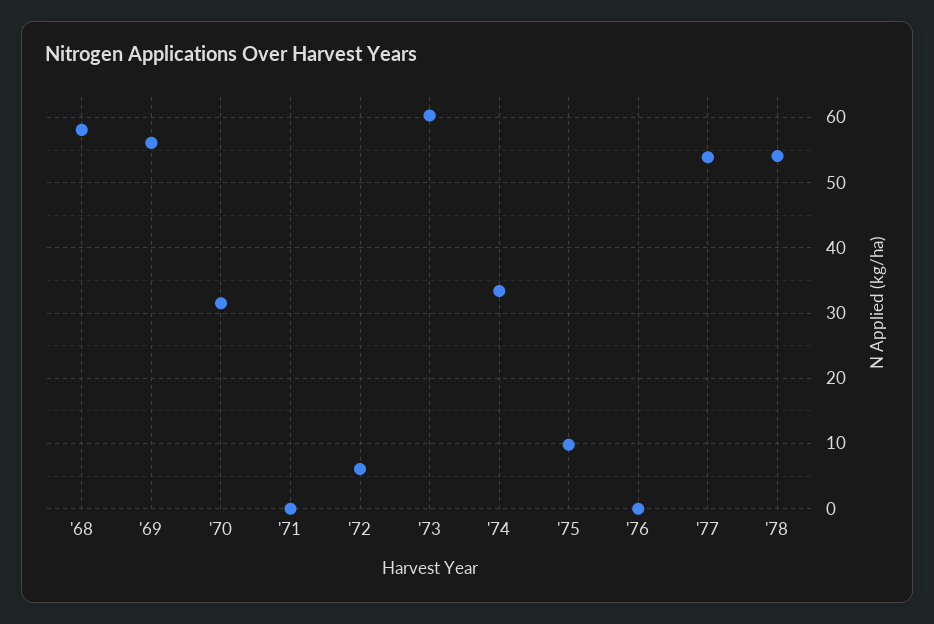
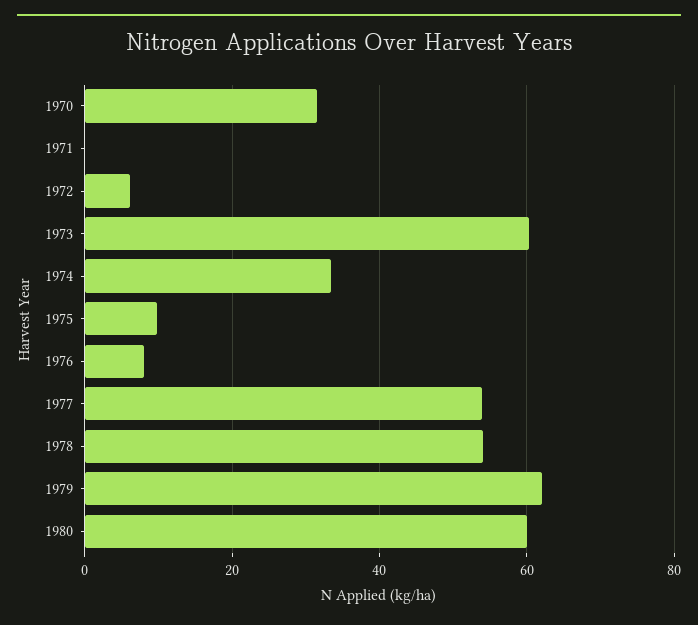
'68: 58 -> none
'69: 56 -> none
'76: 0 -> 8
1979: none -> 62
1980: none -> 60

